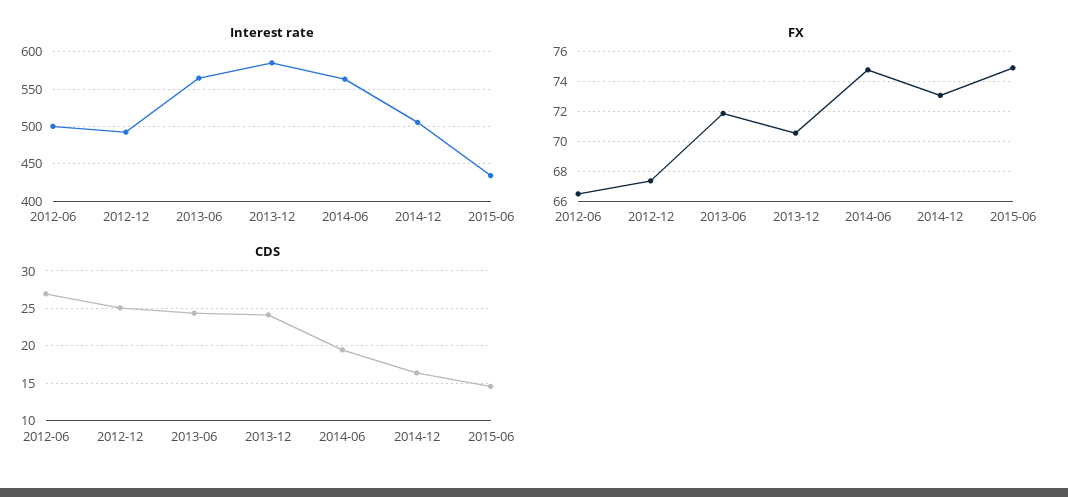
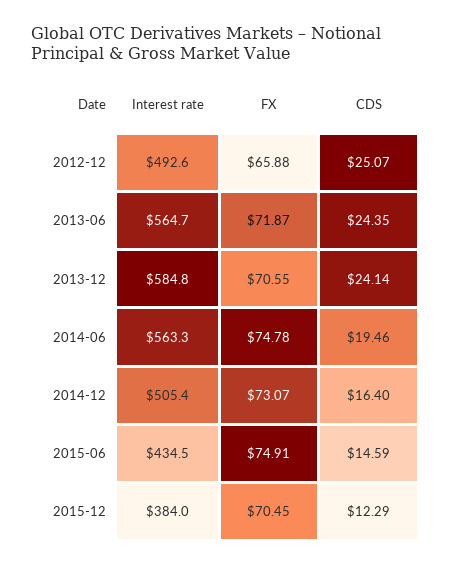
Interest rate, 2012-06: 500 -> none
FX, 2012-06: 66.5 -> none
FX, 2012-12: 67.5 -> 65.88
CDS, 2012-06: 27 -> none
Interest rate, 2015-12: none -> 384
FX, 2015-12: none -> 70.45
CDS, 2015-12: none -> 12.29

